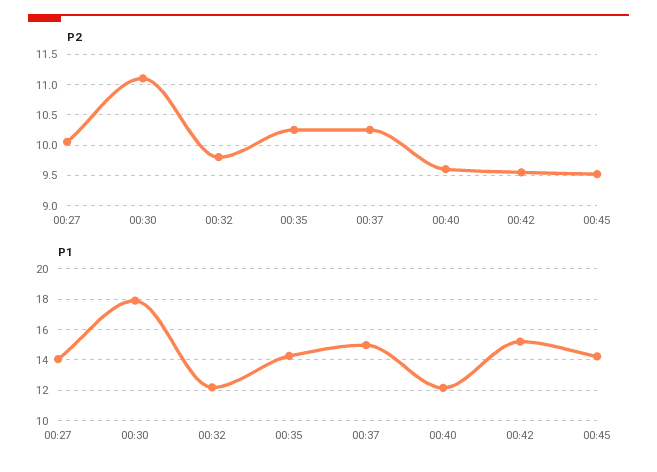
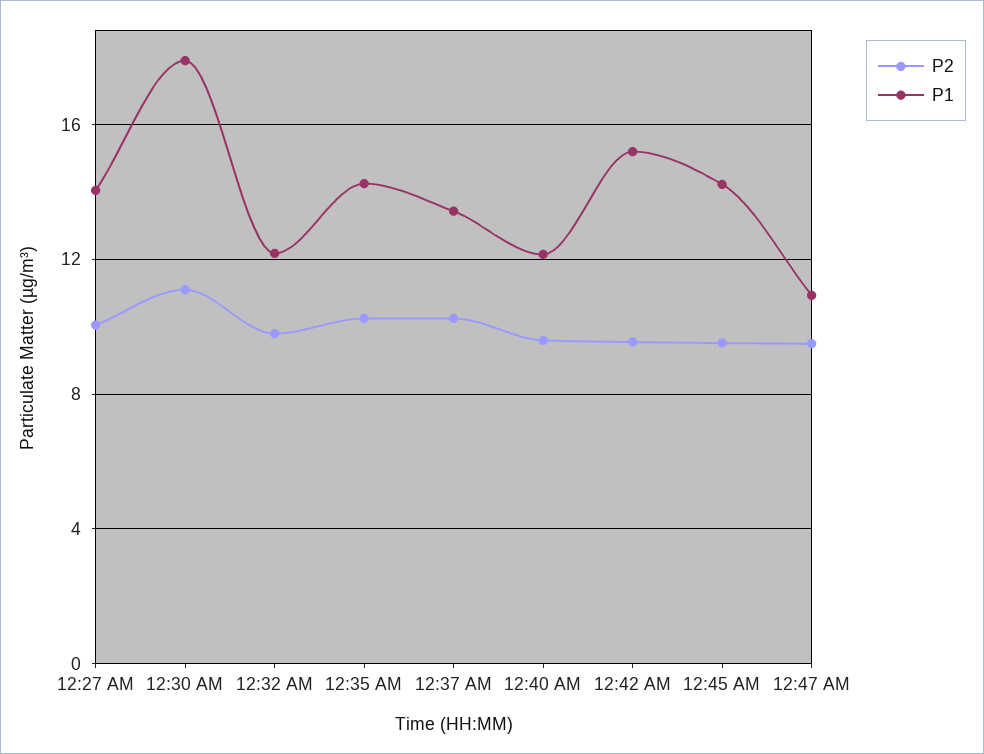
P1, 00:37: 15 -> 13.5
P2, 12:47 AM: none -> 9.5
P1, 12:47 AM: none -> 11

